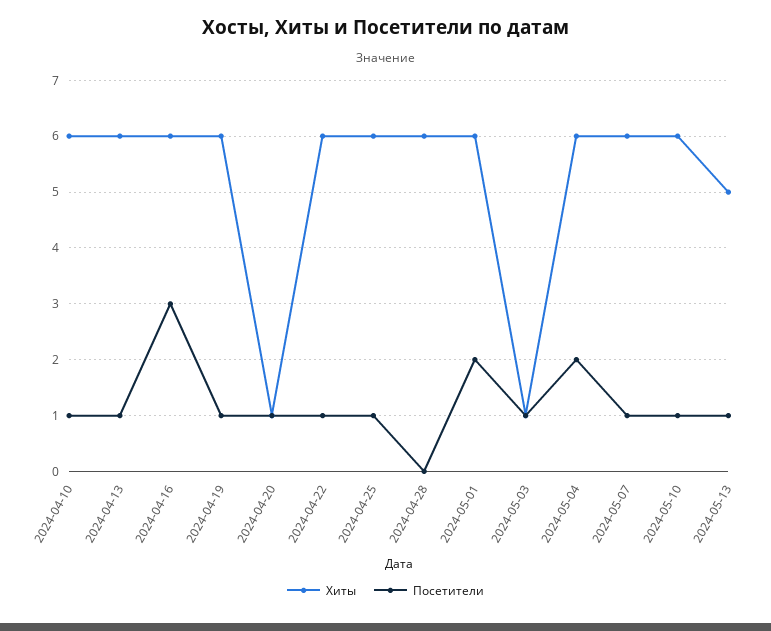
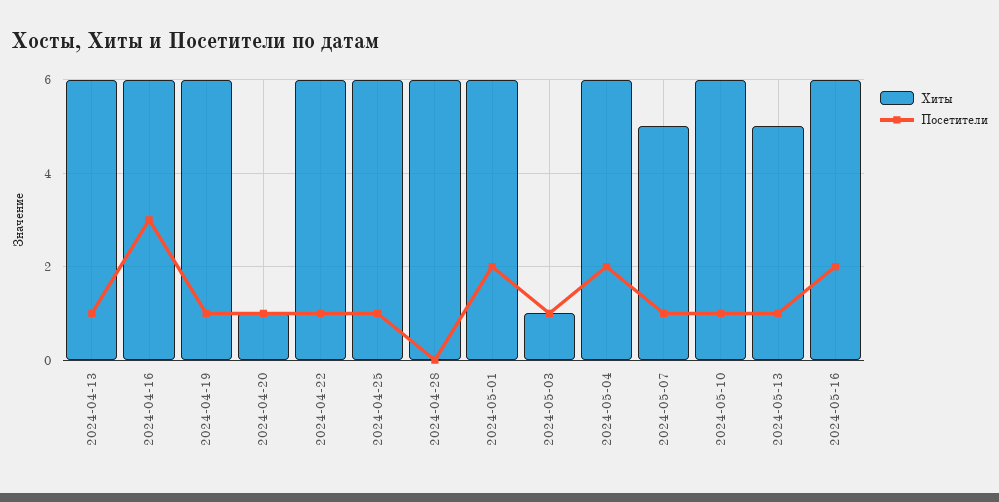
Хиты, 2024-04-10: 6 -> none
Посетители, 2024-04-10: 1 -> none
Хиты, 2024-05-07: 6 -> 5
Хиты, 2024-05-16: none -> 6
Посетители, 2024-05-16: none -> 2

